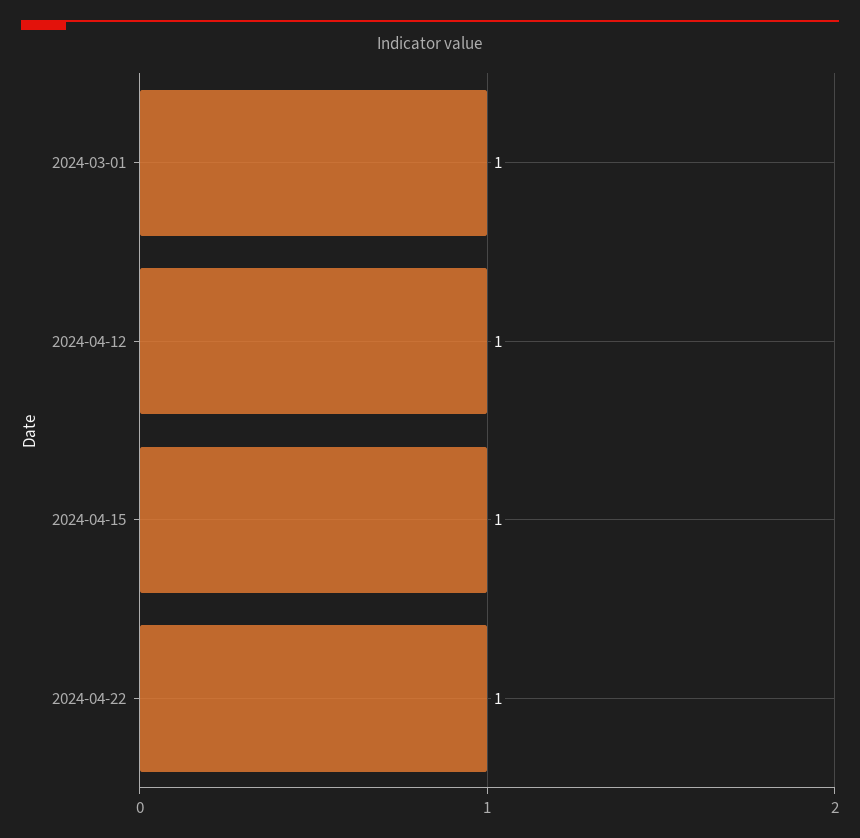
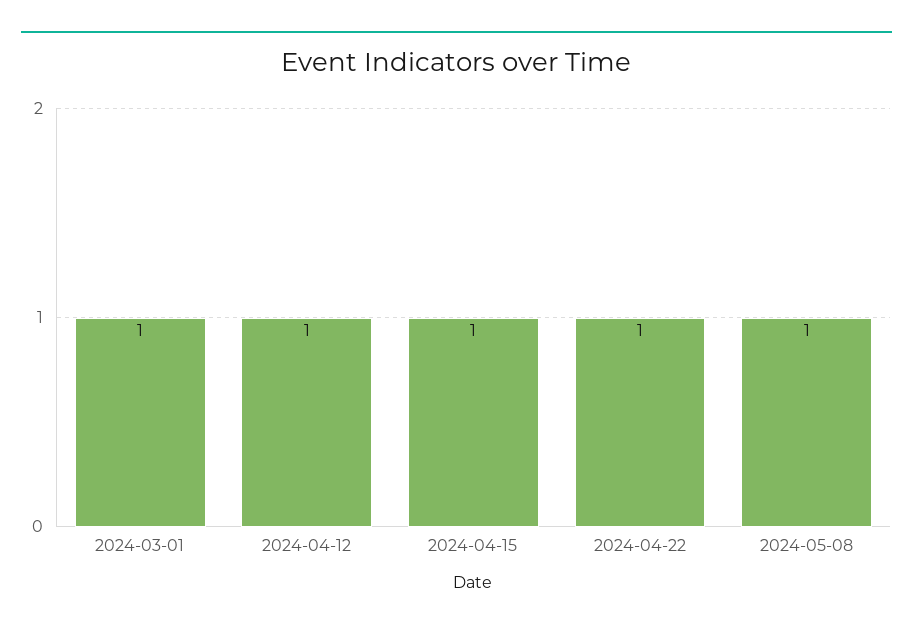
2024-05-08: none -> 1

